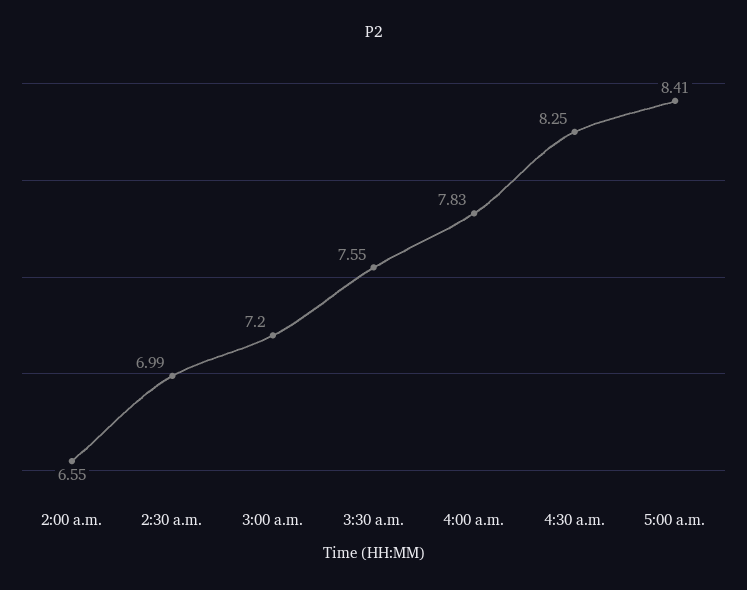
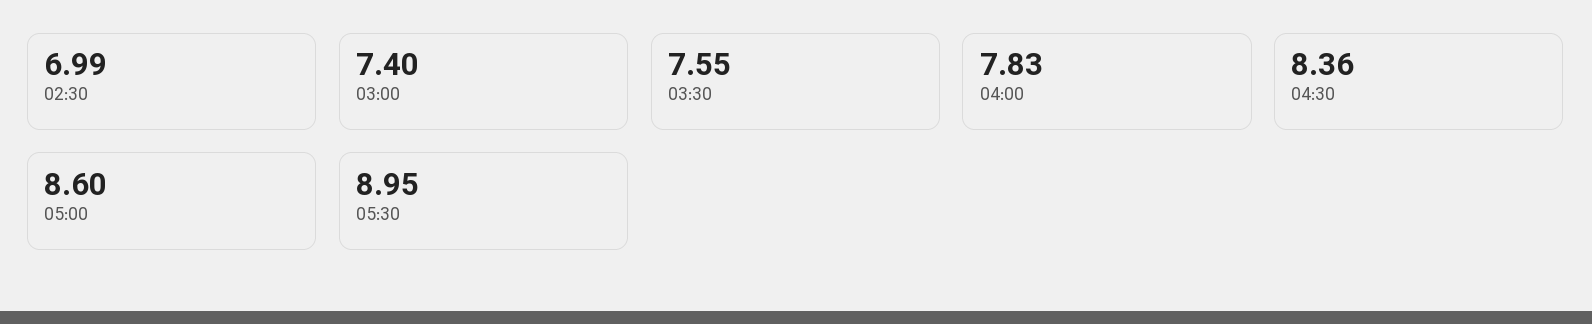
2:00 a.m.: 6.55 -> none
3:00 a.m.: 7.2 -> 7.4
4:30 a.m.: 8.25 -> 8.36
5:00 a.m.: 8.41 -> 8.6
05:30: none -> 8.95

